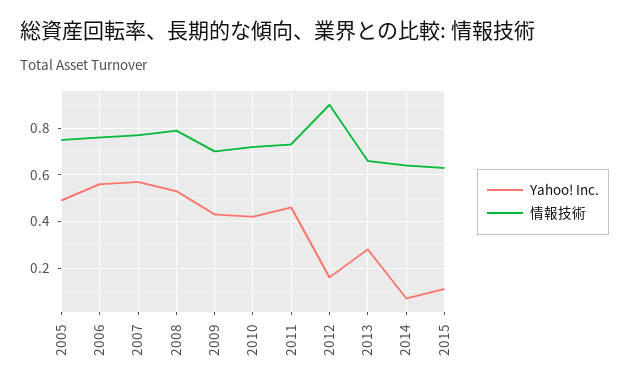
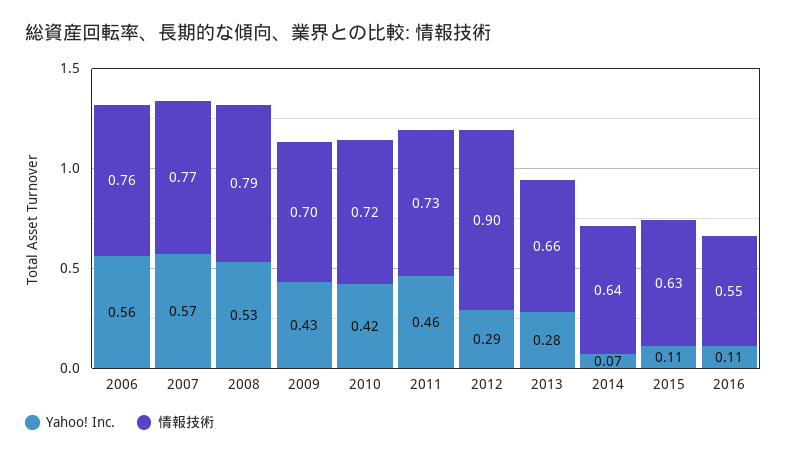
Yahoo! Inc., 2005: 0.5 -> none
情報技術, 2005: 0.75 -> none
Yahoo! Inc., 2012: 0.15 -> 0.29
Yahoo! Inc., 2016: none -> 0.11
情報技術, 2016: none -> 0.55

